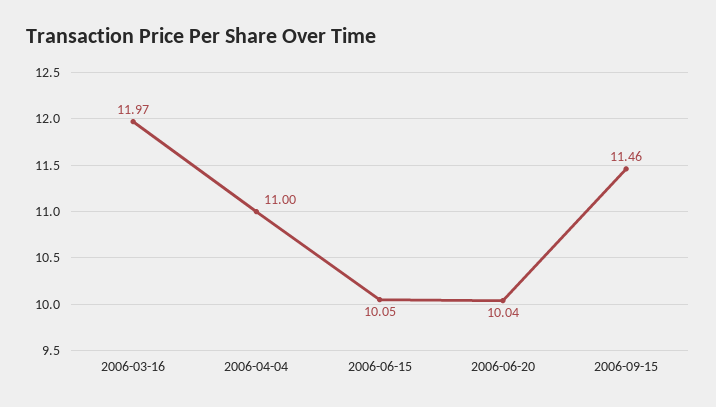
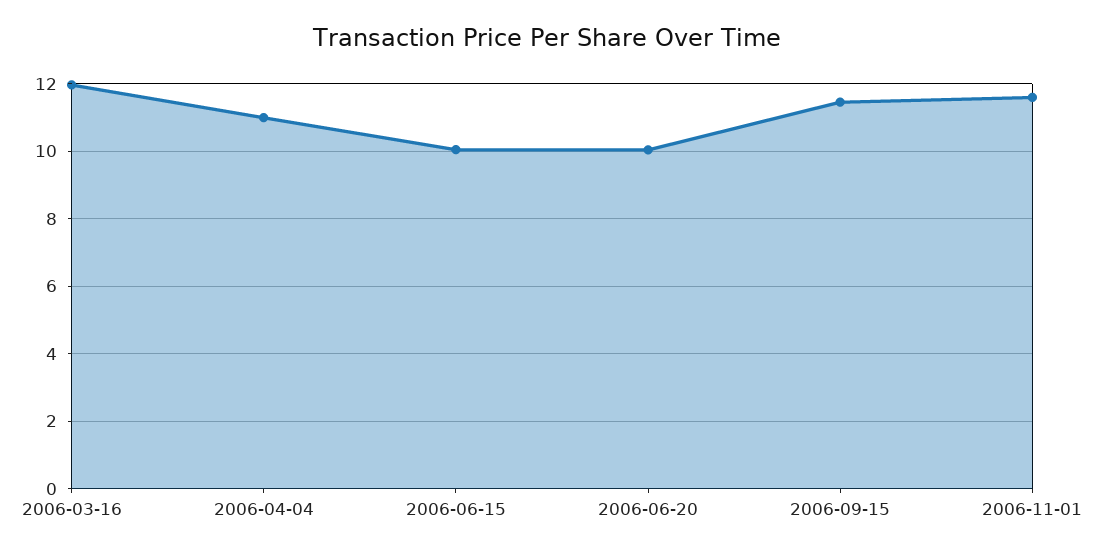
2006-11-01: none -> 11.6

